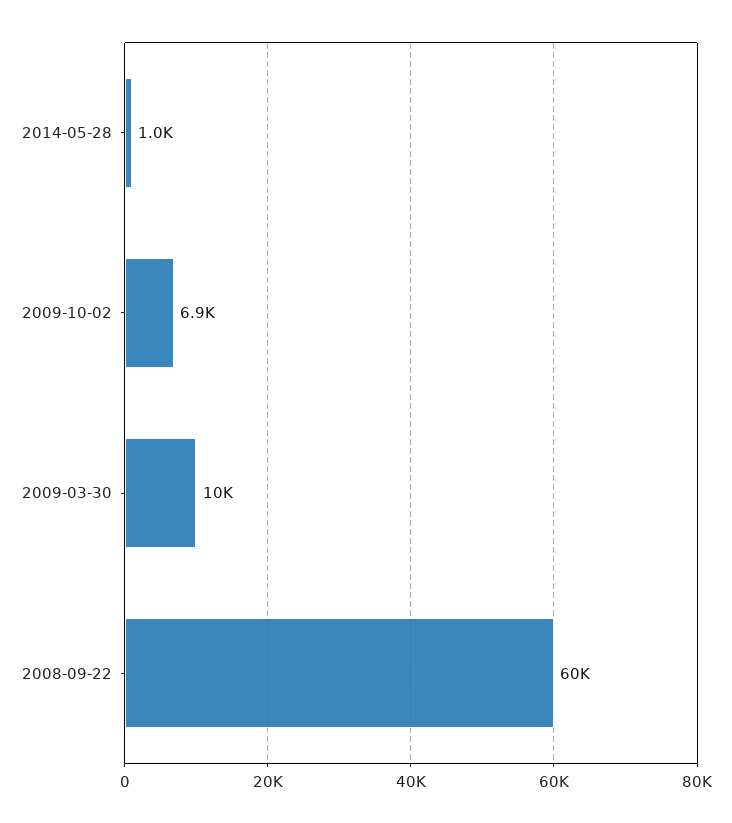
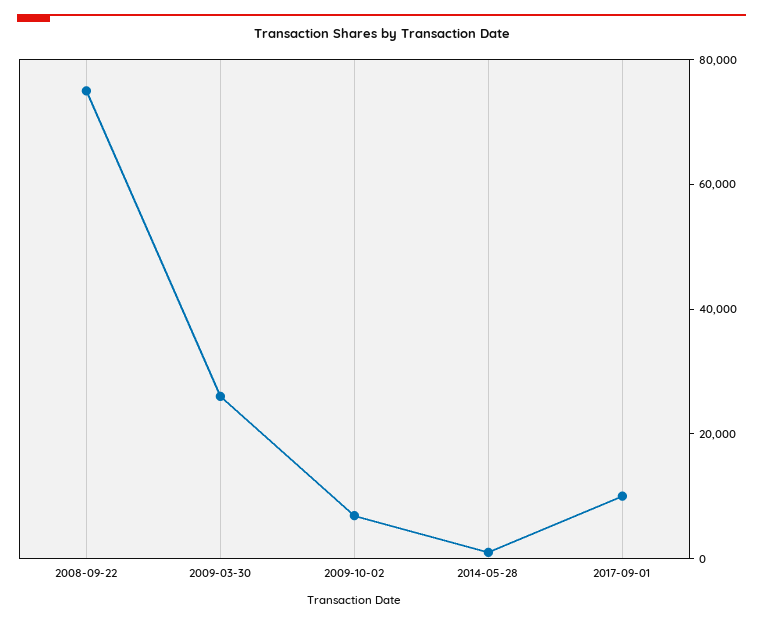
2009-03-30: 10000 -> 25000
2008-09-22: 60000 -> 75000
2017-09-01: none -> 10000

